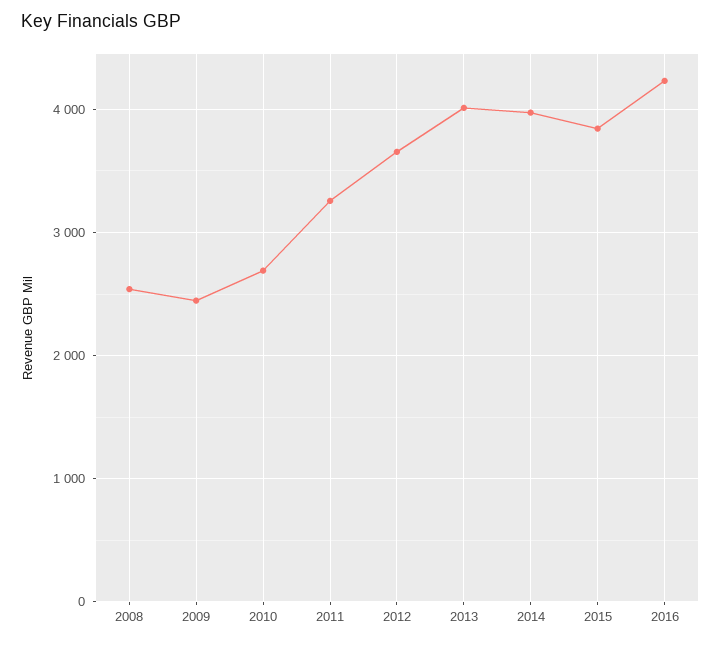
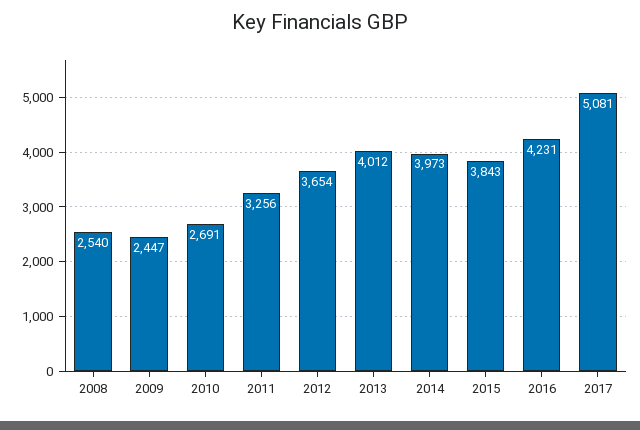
2017: none -> 5081

